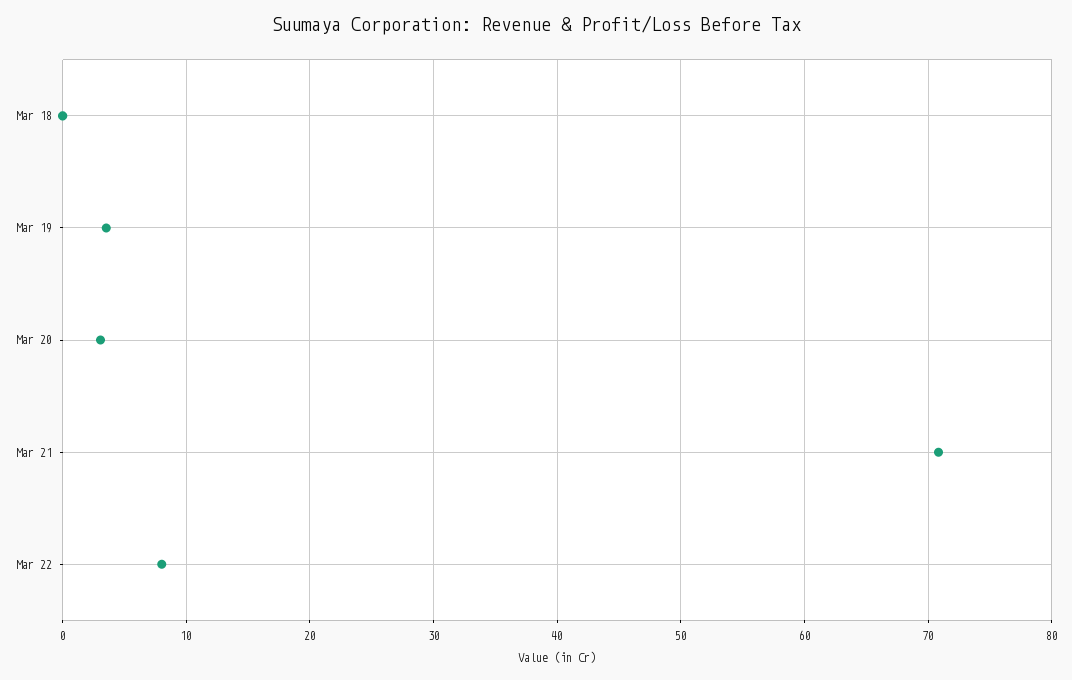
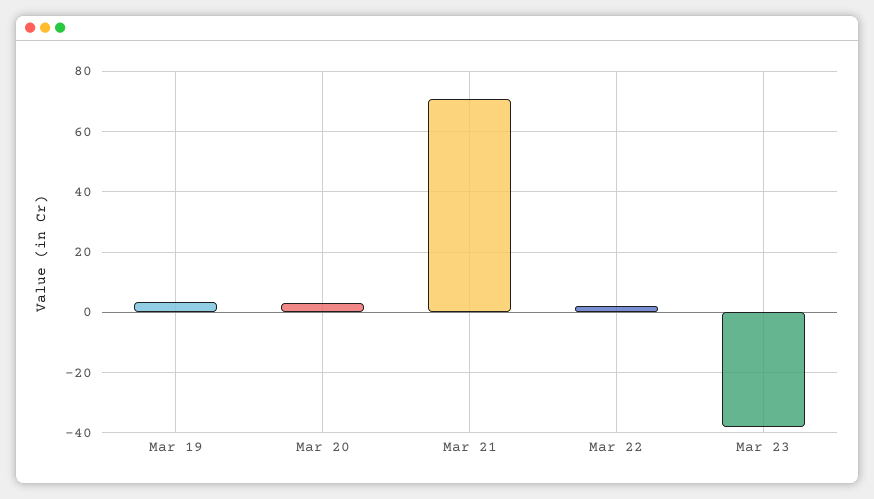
Mar 18: 0 -> none
Mar 22: 8 -> 2
Mar 23: none -> -38

